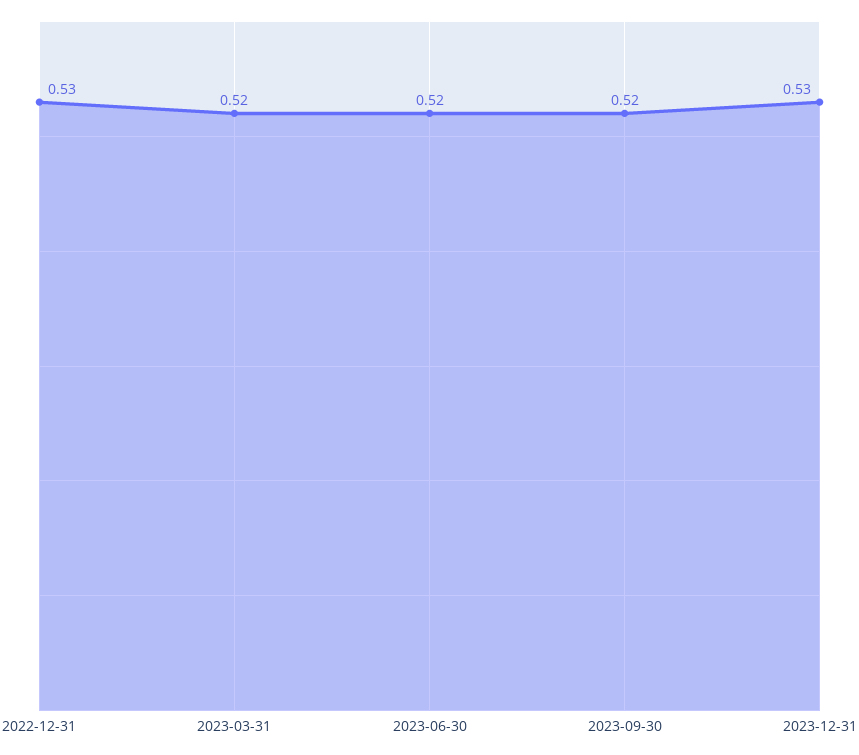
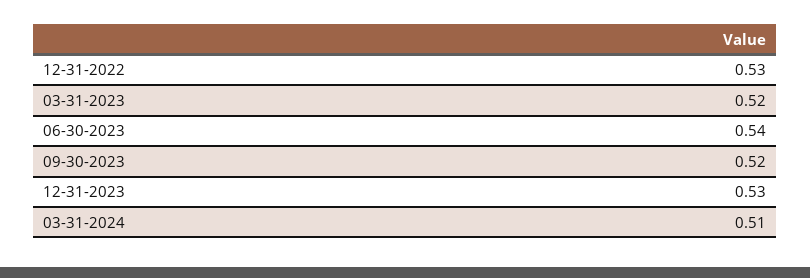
2023-06-30: 0.52 -> 0.54
03-31-2024: none -> 0.51

